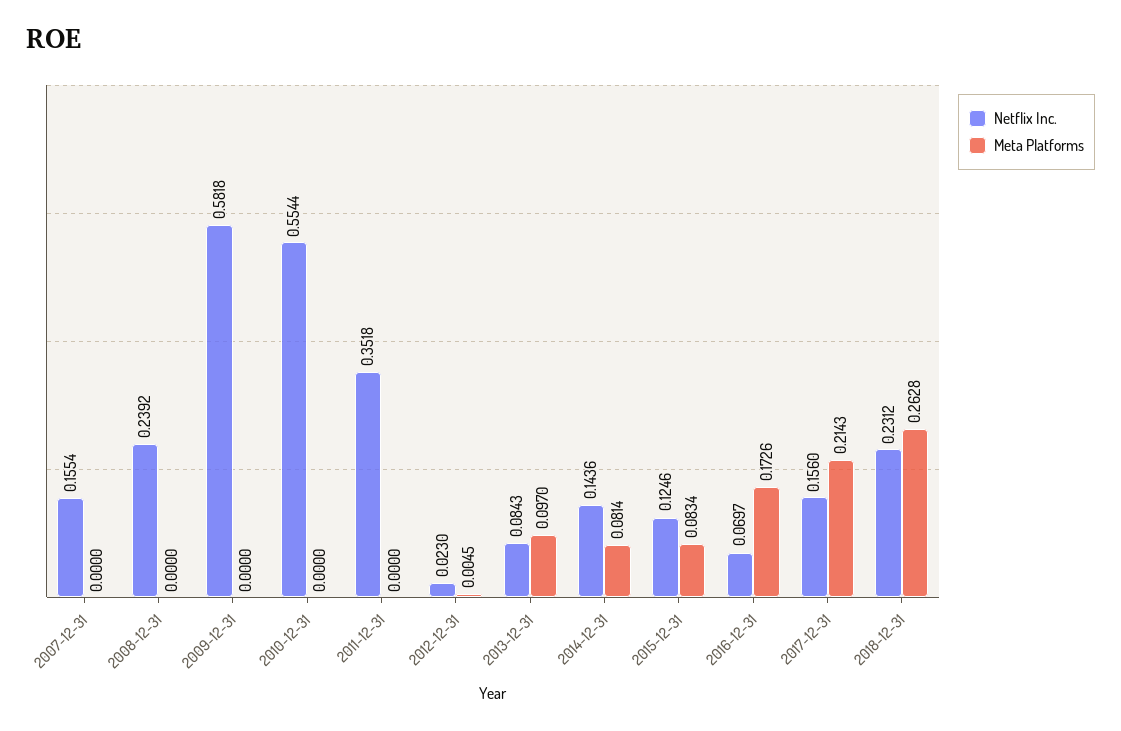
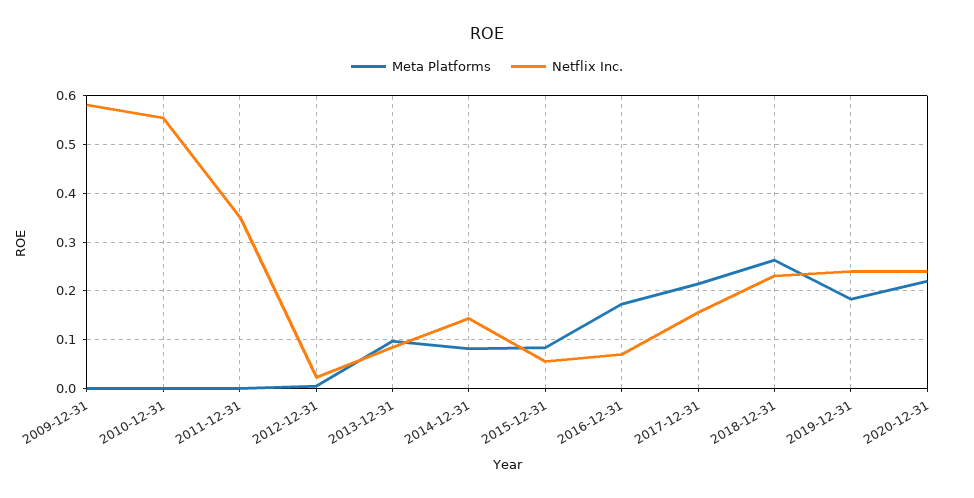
Netflix Inc., 2007-12-31: 0.1554 -> none
Meta Platforms, 2007-12-31: 0 -> none
Netflix Inc., 2008-12-31: 0.2392 -> none
Meta Platforms, 2008-12-31: 0 -> none
Netflix Inc., 2015-12-31: 0.1246 -> 0.06
Meta Platforms, 2019-12-31: none -> 0.18
Netflix Inc., 2019-12-31: none -> 0.24
Meta Platforms, 2020-12-31: none -> 0.22
Netflix Inc., 2020-12-31: none -> 0.24

